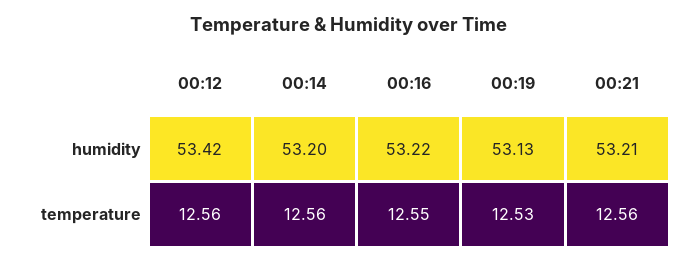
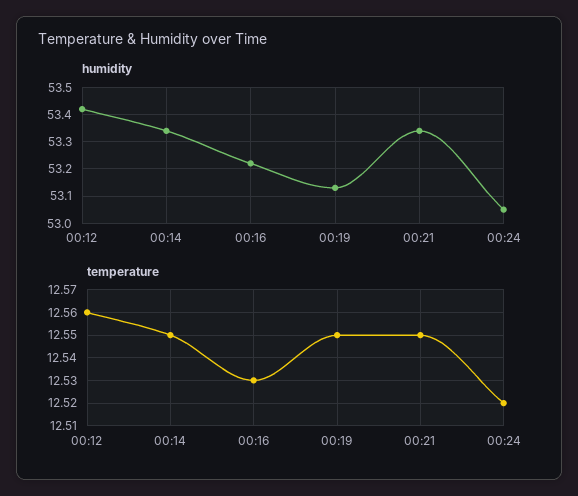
humidity, 00:14: 53.2 -> 53.35
humidity, 00:21: 53.21 -> 53.35
temperature, 00:14: 12.56 -> 12.55
temperature, 00:16: 12.55 -> 12.53
temperature, 00:19: 12.53 -> 12.55
temperature, 00:21: 12.56 -> 12.55
humidity, 00:24: none -> 53.05
temperature, 00:24: none -> 12.52

